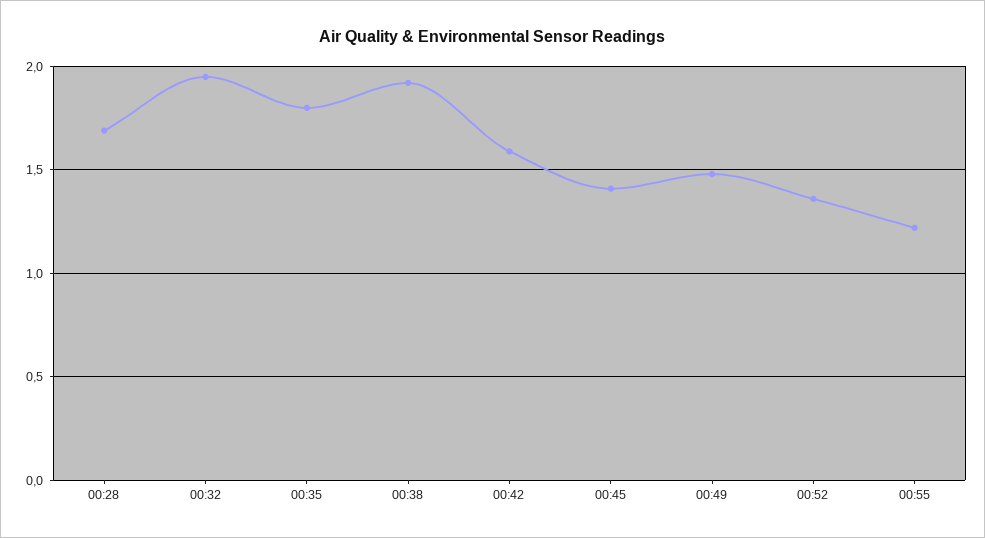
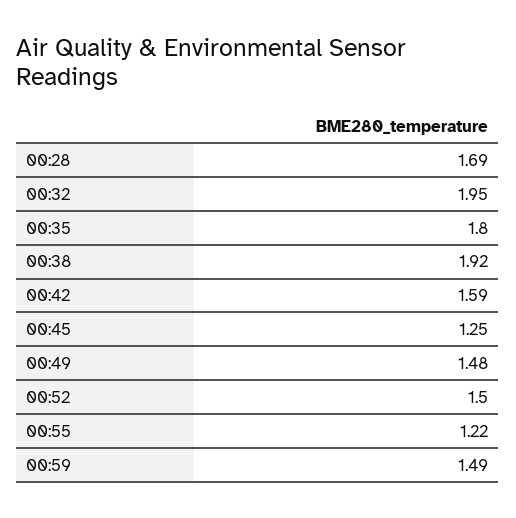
00:45: 1.4 -> 1.25
00:52: 1.35 -> 1.5
00:59: none -> 1.49

